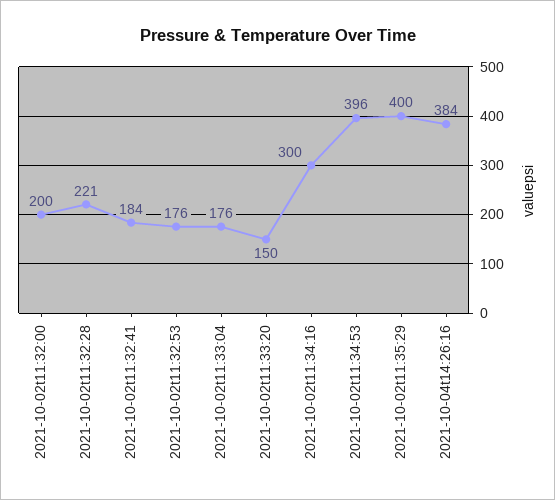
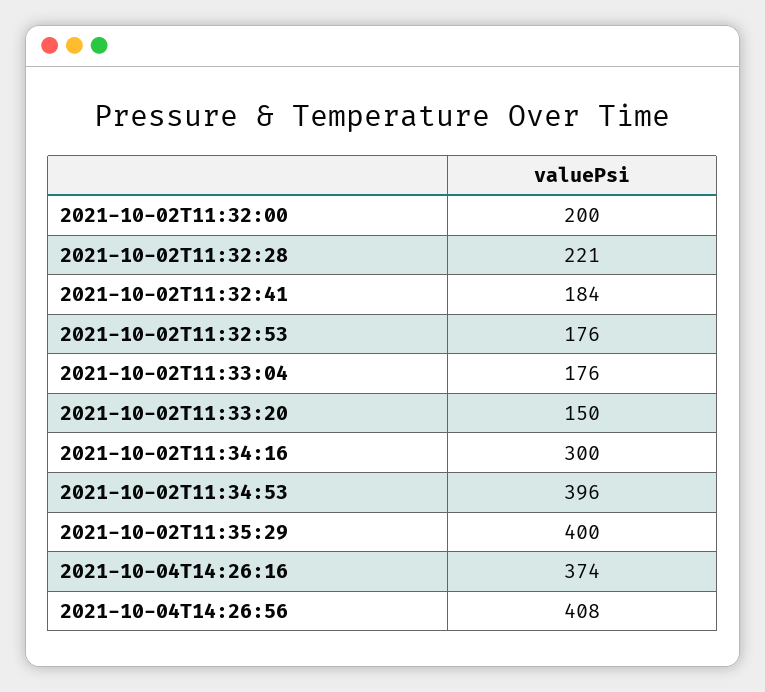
2021-10-04t14:26:16: 384 -> 374
2021-10-04T14:26:56: none -> 408

